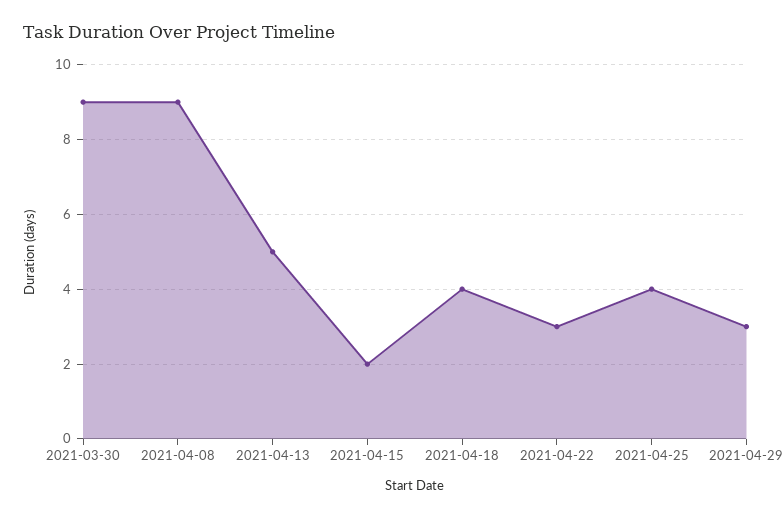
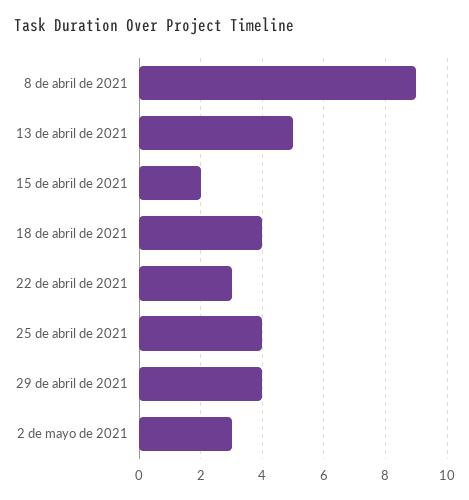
2021-03-30: 9 -> none
2021-04-29: 3 -> 4
2 de mayo de 2021: none -> 3

